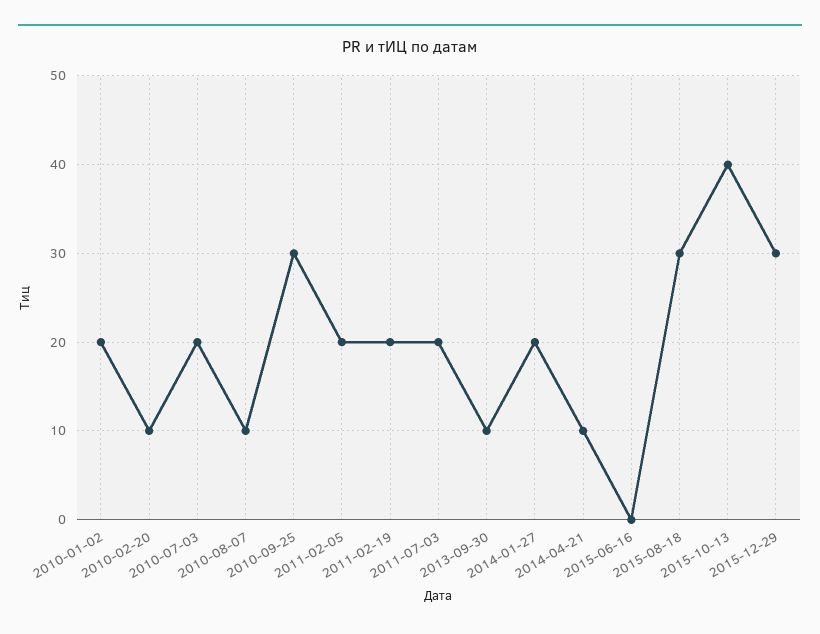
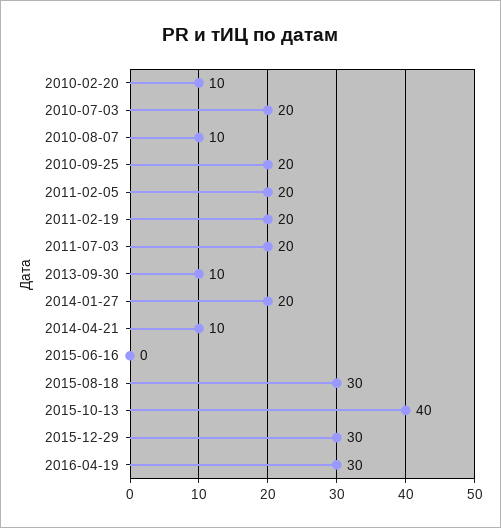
2010-01-02: 20 -> none
2010-09-25: 30 -> 20
2016-04-19: none -> 30

